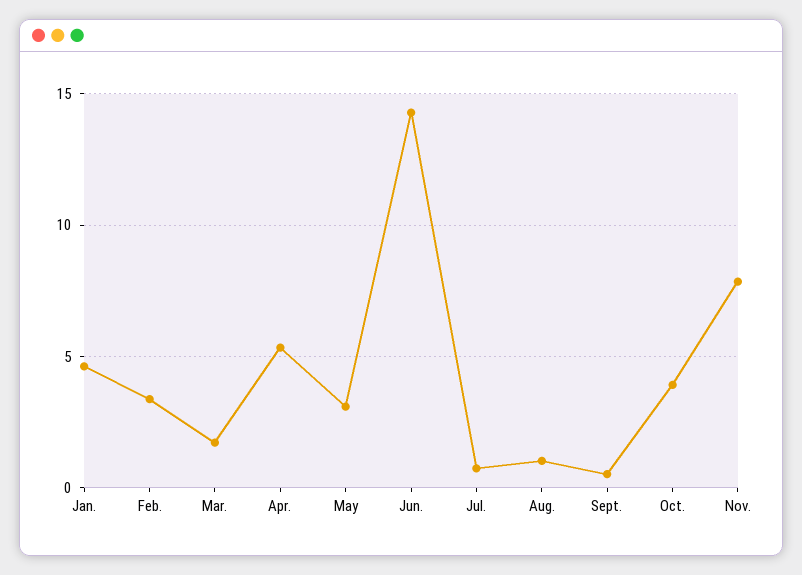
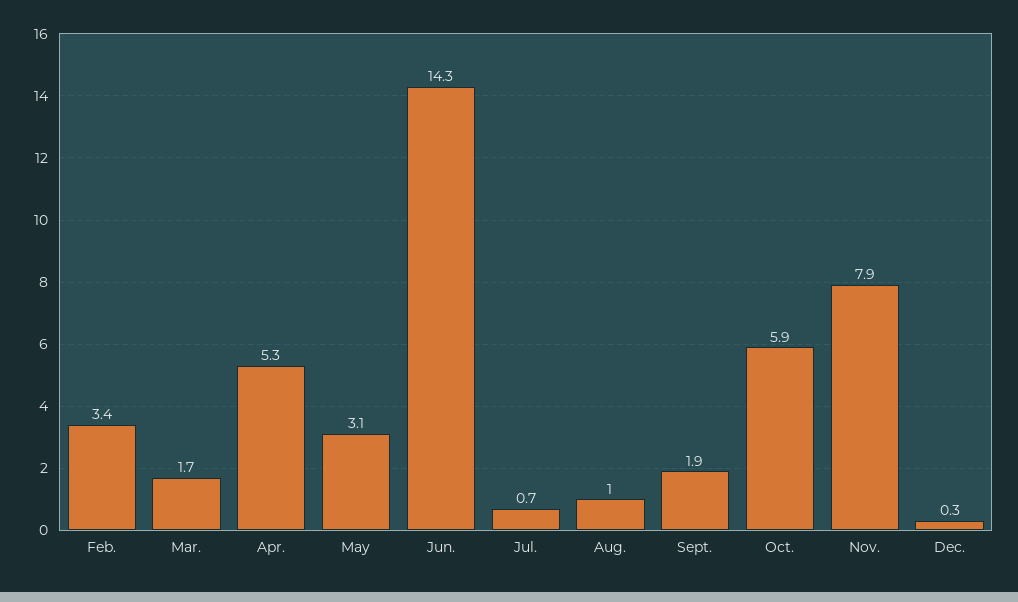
Jan.: 4.5 -> none
Sept.: 0.5 -> 1.9
Oct.: 4 -> 5.9
Dec.: none -> 0.3

